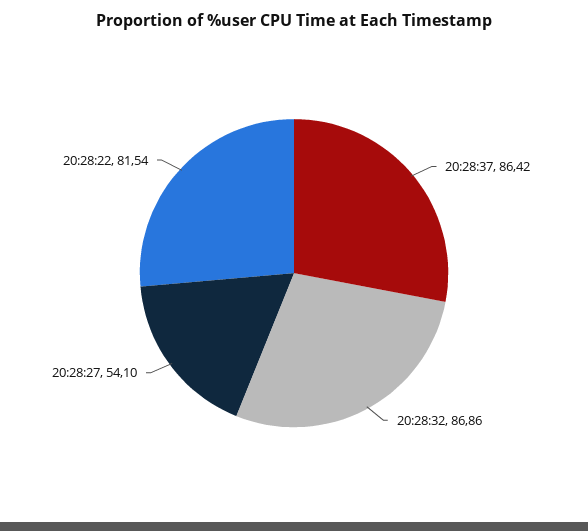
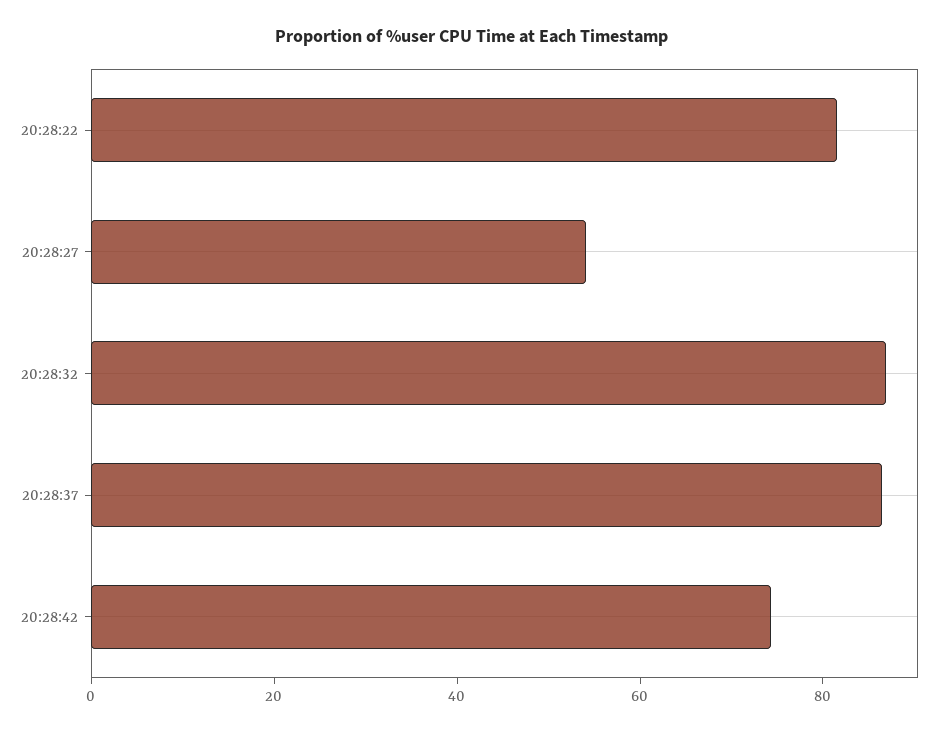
20:28:42: none -> 75

